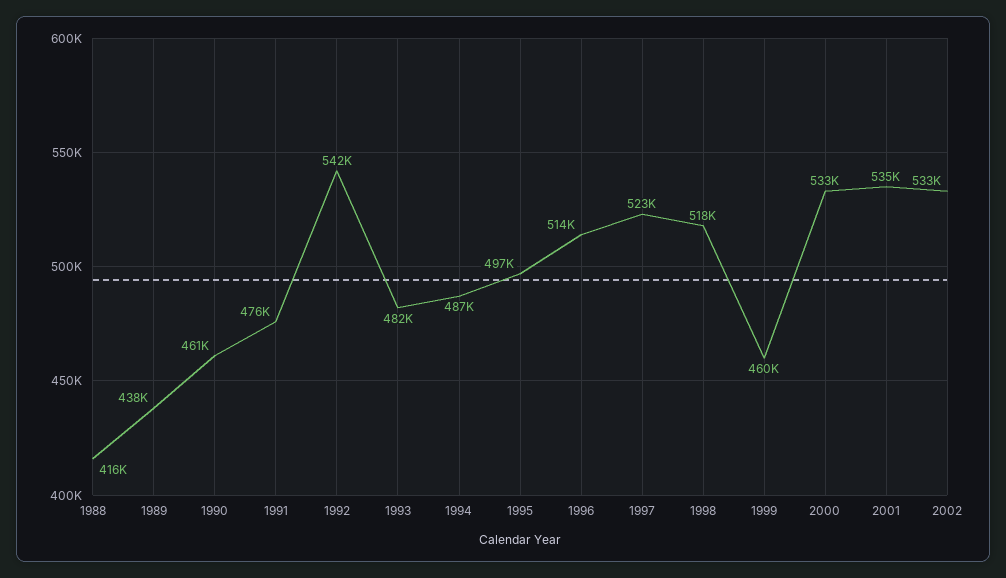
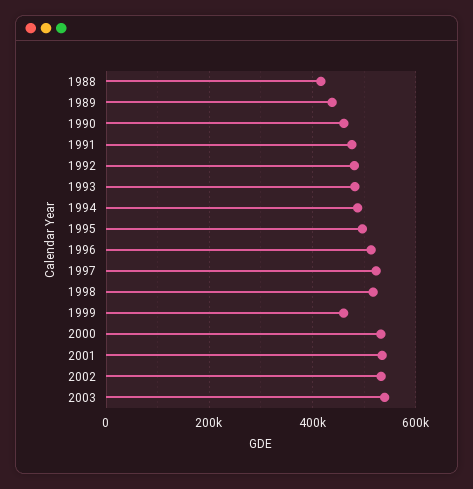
1992: 542000 -> 480000
2003: none -> 540000

